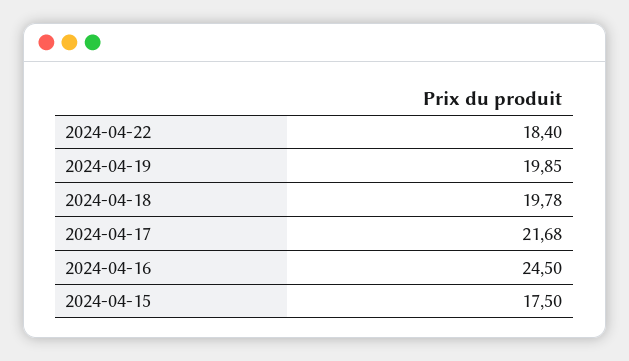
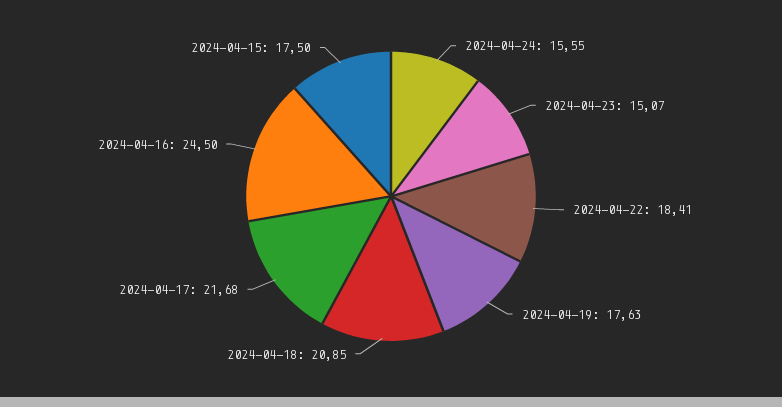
2024-04-22: 18.4 -> 18.41
2024-04-19: 19.85 -> 17.63
2024-04-18: 19.78 -> 20.85
2024-04-24: none -> 15.55
2024-04-23: none -> 15.07

